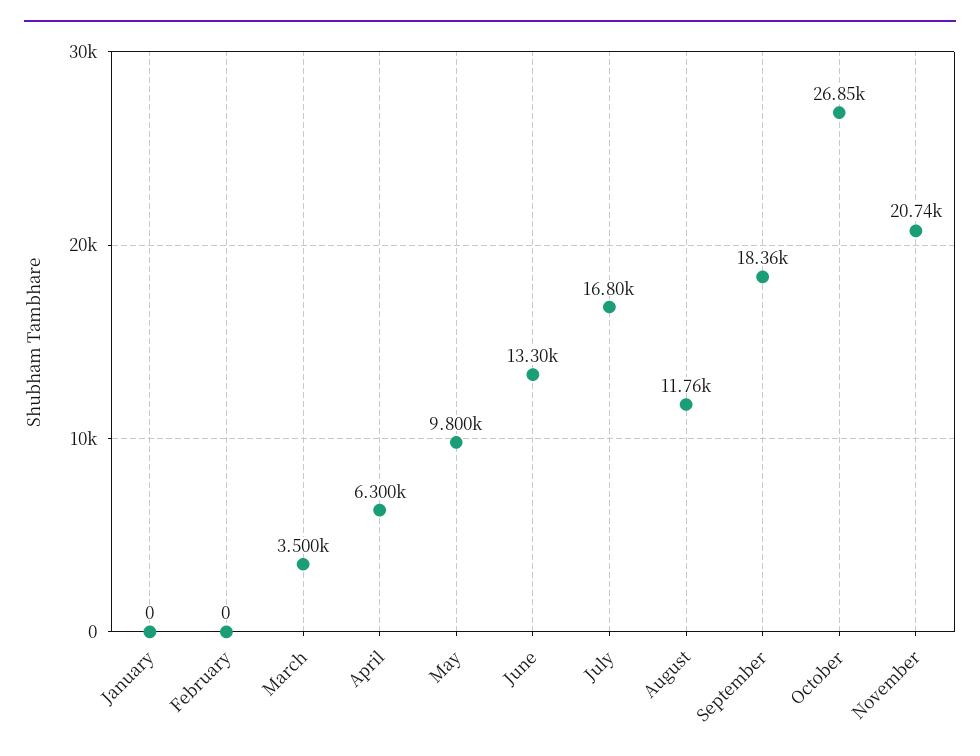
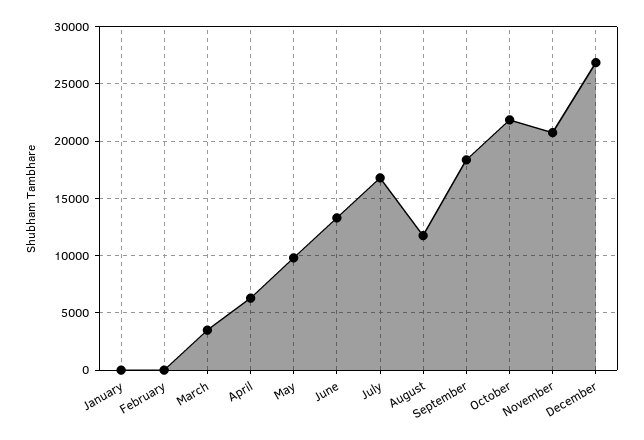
October: 26850 -> 22000
December: none -> 27000

